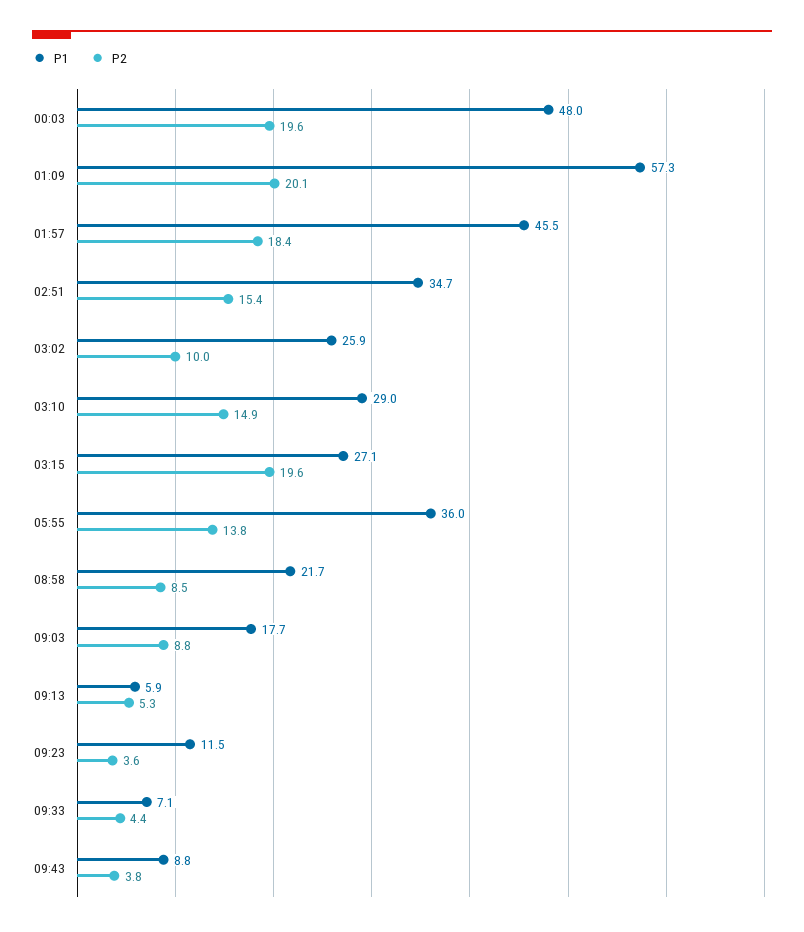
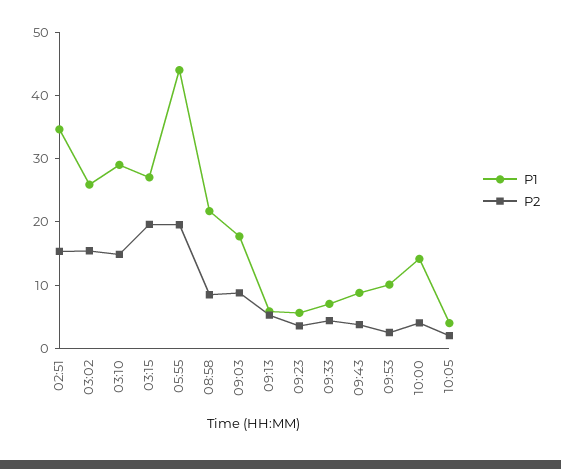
P1, 00:03: 48 -> none
P2, 00:03: 19.6 -> none
P1, 01:09: 57.3 -> none
P2, 01:09: 20.1 -> none
P1, 01:57: 45.5 -> none
P2, 01:57: 18.4 -> none
P2, 03:02: 10 -> 16
P1, 05:55: 36 -> 44
P2, 05:55: 13.8 -> 20
P1, 09:23: 11.5 -> 6
P1, 09:53: none -> 10
P2, 09:53: none -> 2
P1, 10:00: none -> 14
P2, 10:00: none -> 4
P1, 10:05: none -> 4
P2, 10:05: none -> 2

